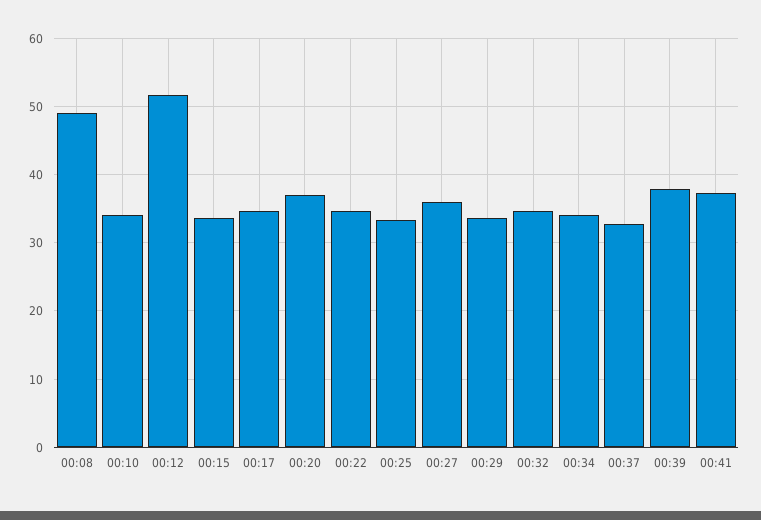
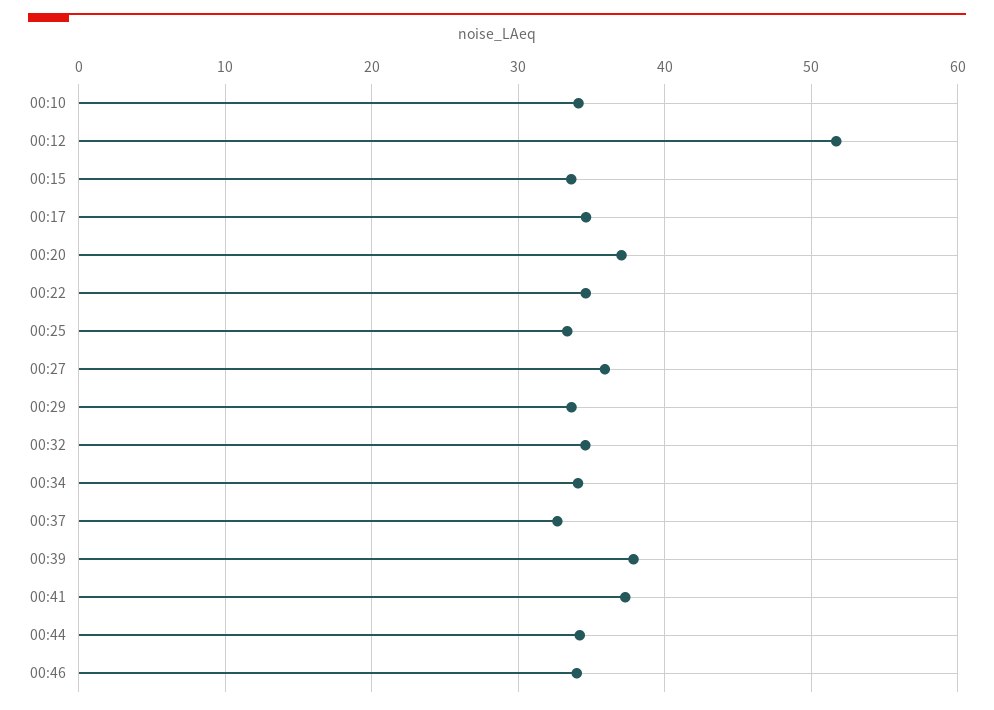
00:08: 49 -> none
00:44: none -> 34
00:46: none -> 34

